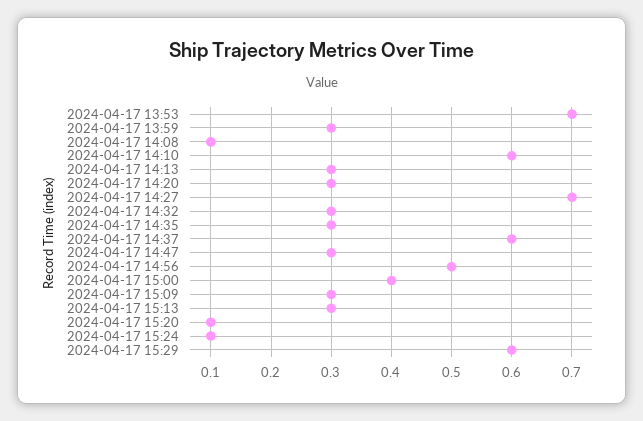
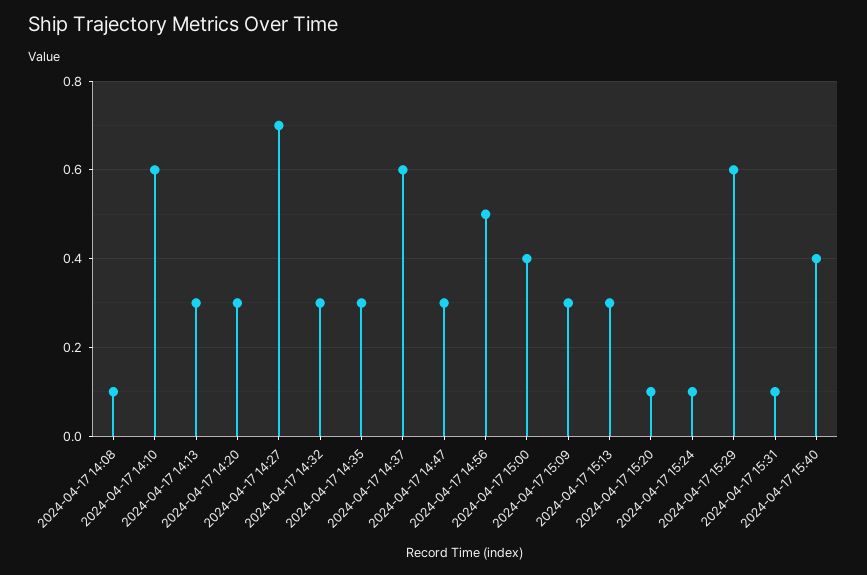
2024-04-17 13:53: 0.7 -> none
2024-04-17 13:59: 0.3 -> none
2024-04-17 15:31: none -> 0.1
2024-04-17 15:40: none -> 0.4

